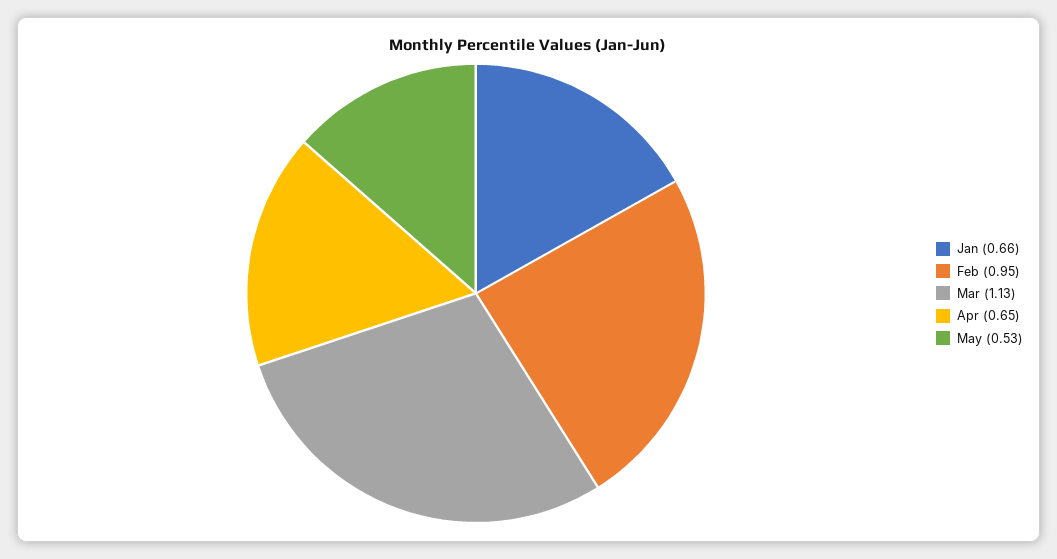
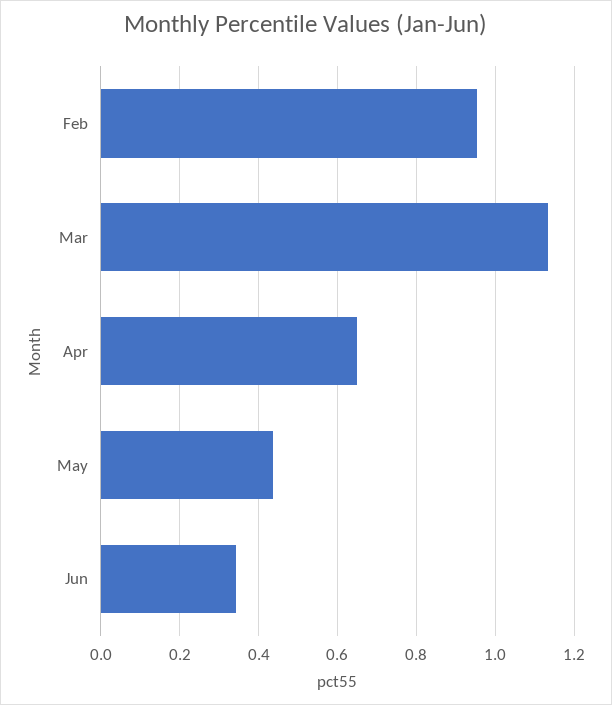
Jan: 0.66 -> none
May: 0.53 -> 0.44
Jun: none -> 0.34

